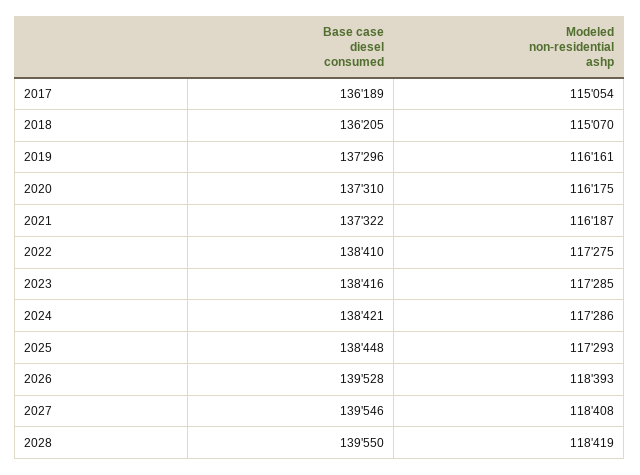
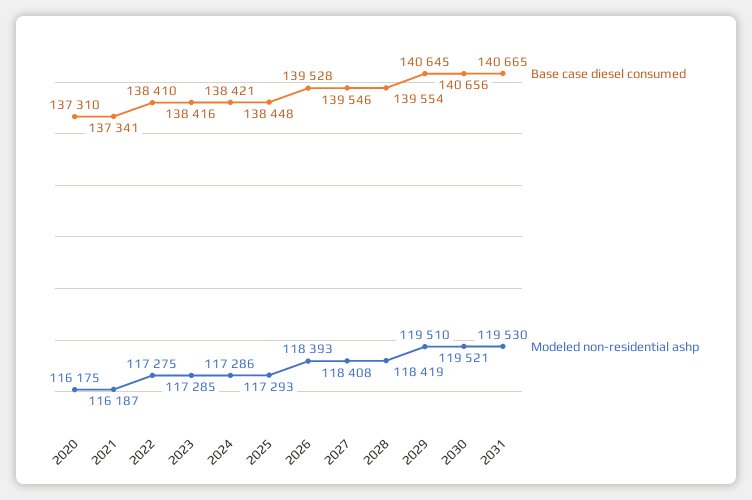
Base case diesel consumed, 2017: 136189 -> none
Modeled non-residential ashp, 2017: 115054 -> none
Base case diesel consumed, 2018: 136205 -> none
Modeled non-residential ashp, 2018: 115070 -> none
Base case diesel consumed, 2019: 137296 -> none
Modeled non-residential ashp, 2019: 116161 -> none
Base case diesel consumed, 2021: 137322 -> 137341
Base case diesel consumed, 2028: 139550 -> 139554
Base case diesel consumed, 2029: none -> 140645
Modeled non-residential ashp, 2029: none -> 119510
Base case diesel consumed, 2030: none -> 140656
Modeled non-residential ashp, 2030: none -> 119521
Base case diesel consumed, 2031: none -> 140665
Modeled non-residential ashp, 2031: none -> 119530

